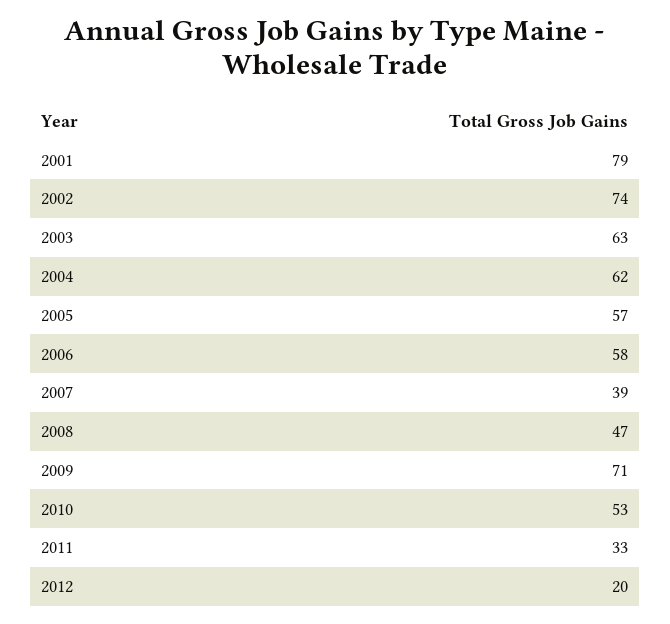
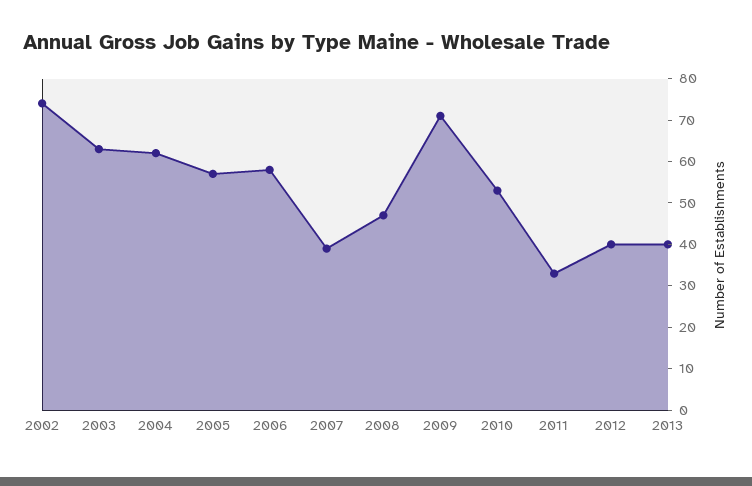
2001: 79 -> none
2012: 20 -> 40
2013: none -> 40

